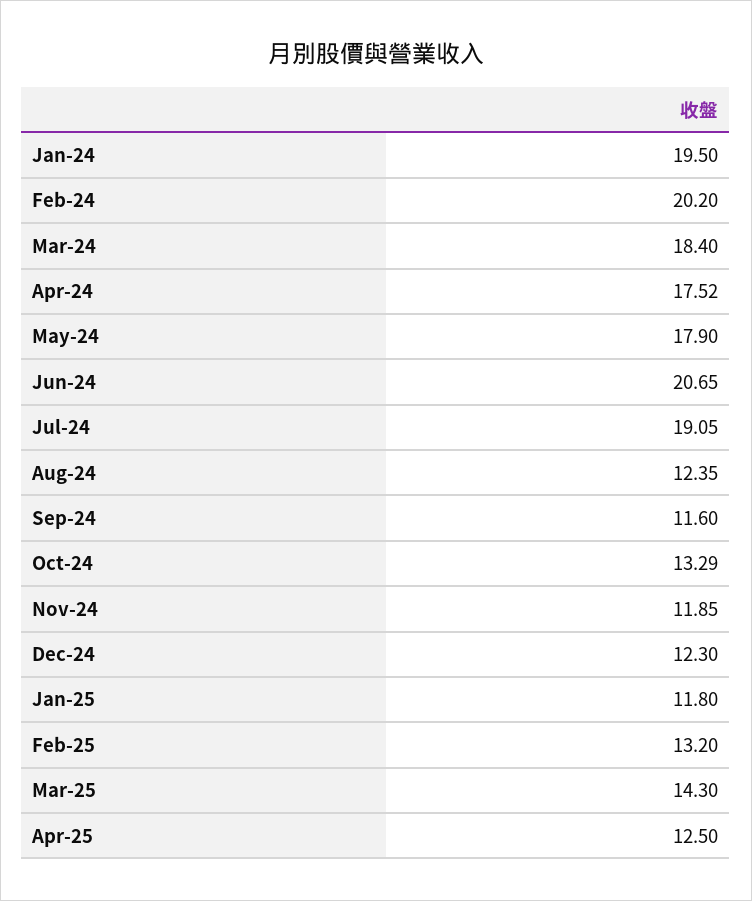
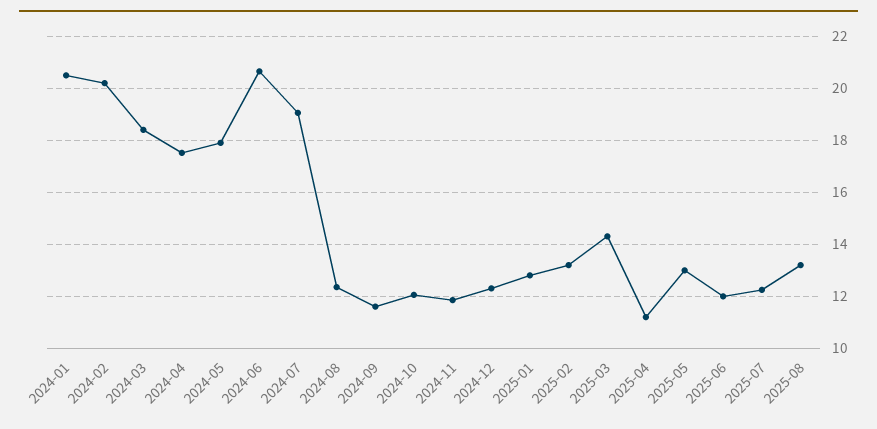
Jan-24: 19.5 -> 20.5
Oct-24: 13.29 -> 12
Jan-25: 11.8 -> 12.75
Apr-25: 12.5 -> 11.25
2025-05: none -> 13
2025-06: none -> 12
2025-07: none -> 12.25
2025-08: none -> 13.25

